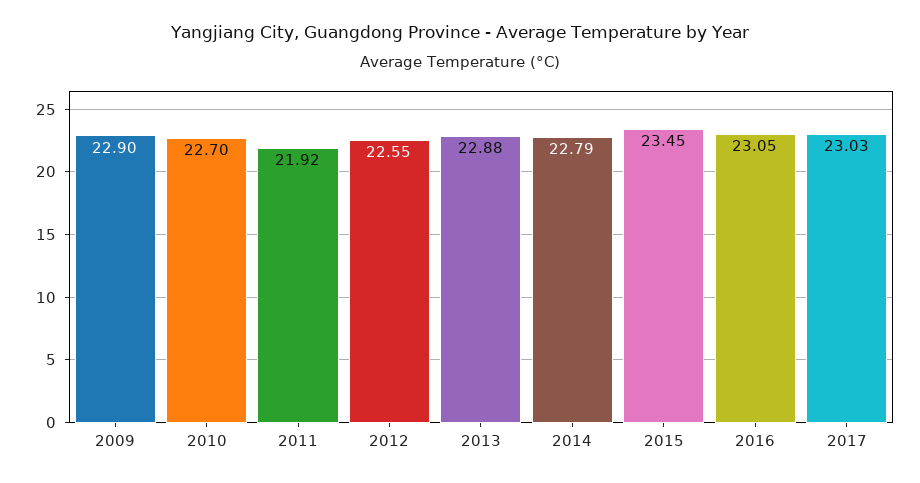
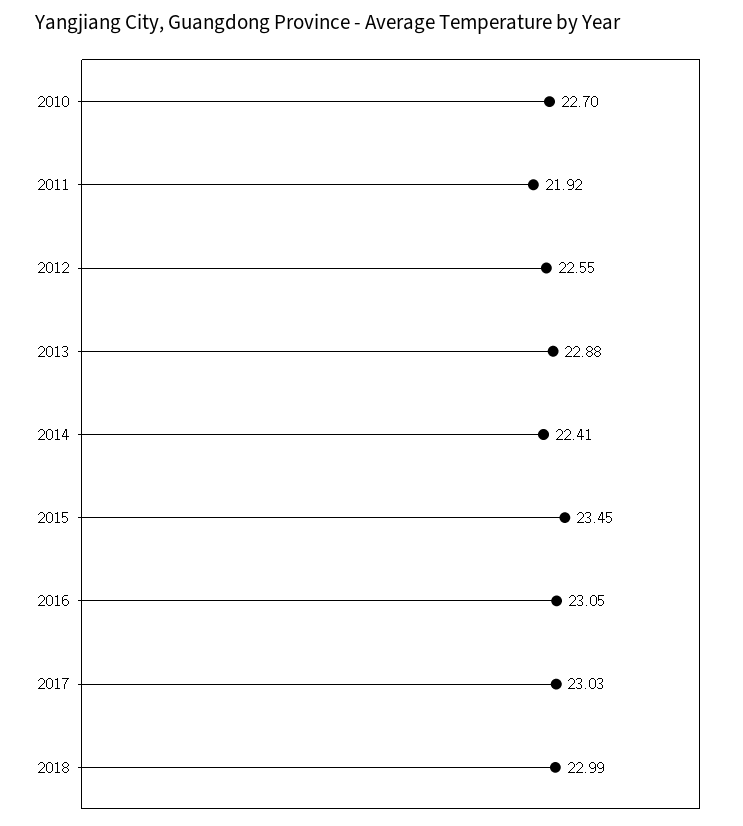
2009: 22.9 -> none
2014: 22.79 -> 22.41
2018: none -> 22.99

